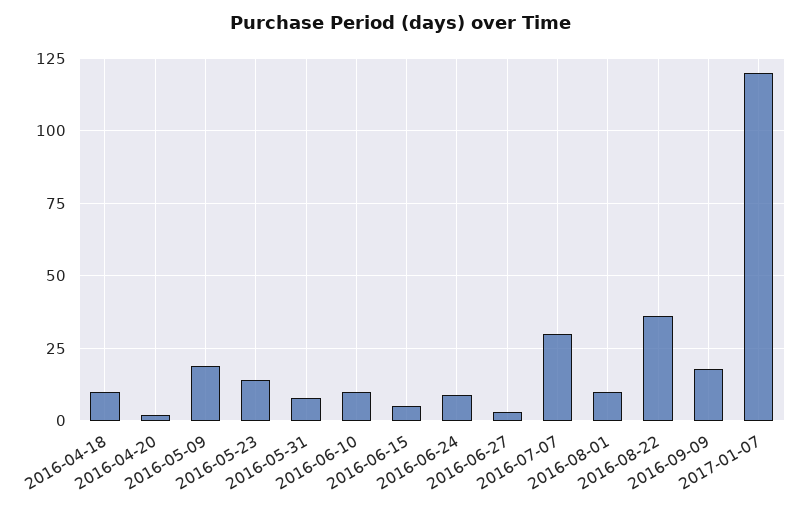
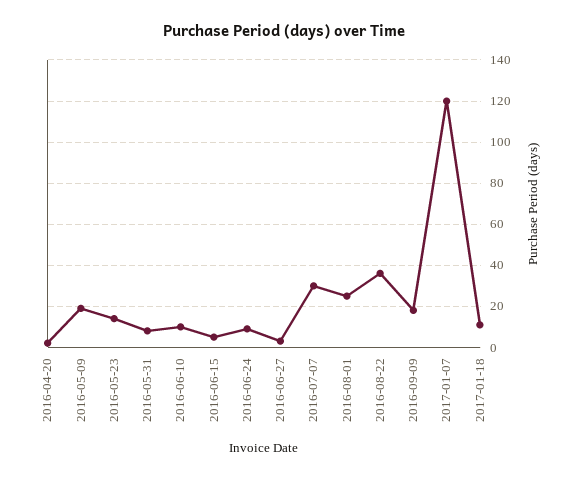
2016-04-18: 10 -> none
2016-08-01: 10 -> 25
2017-01-18: none -> 10

